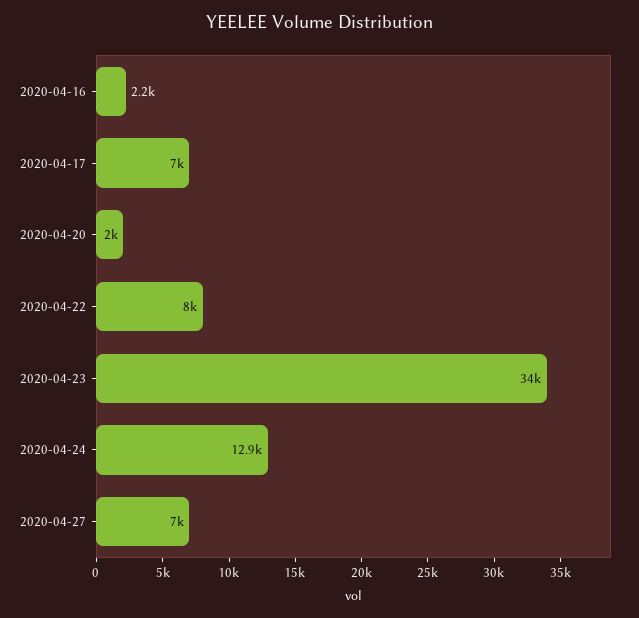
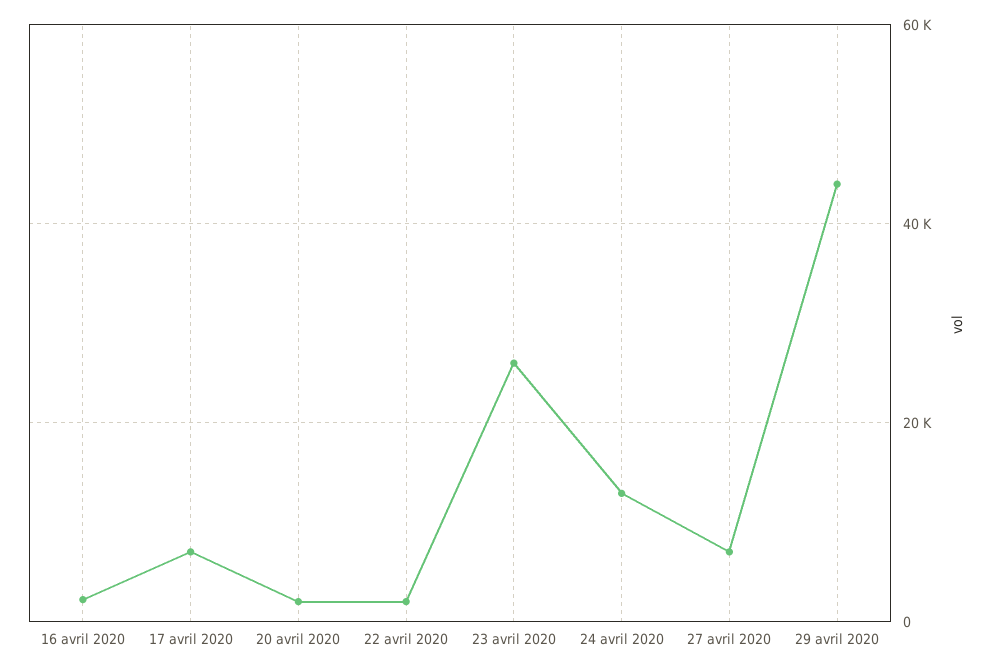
2020-04-22: 8000 -> 2000
2020-04-23: 34000 -> 26000
29 avril 2020: none -> 44000

